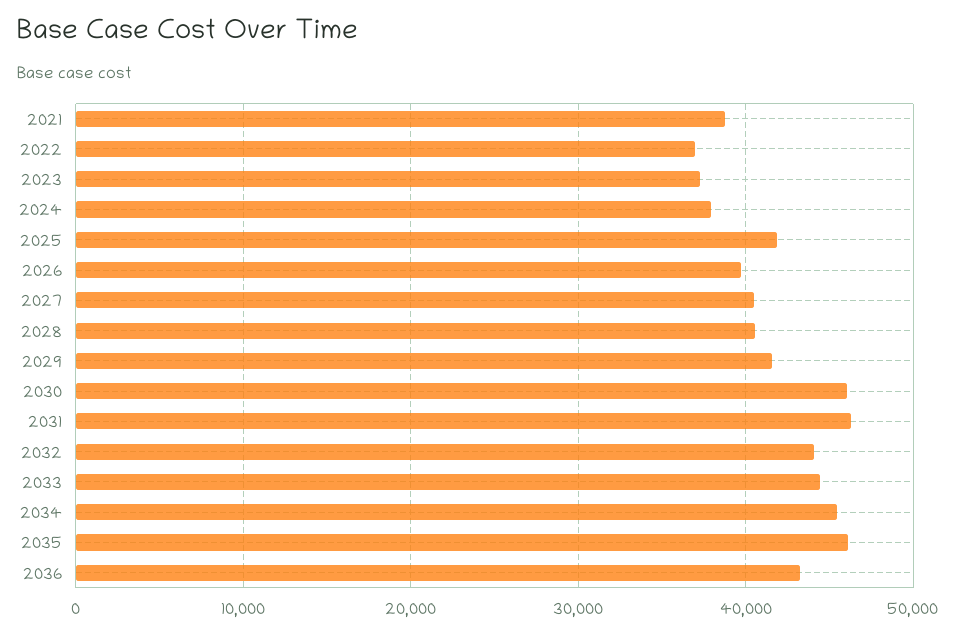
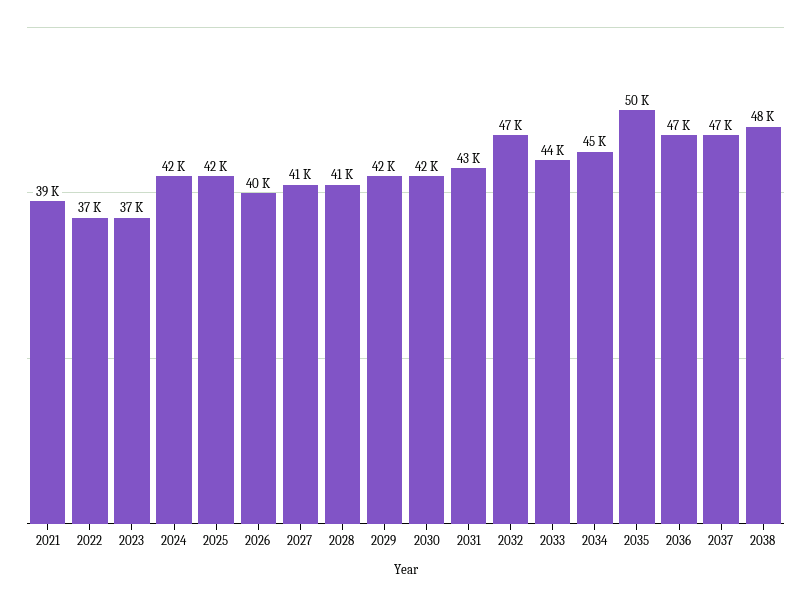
2024: 38000 -> 42000
2030: 46000 -> 42000
2031: 46000 -> 43000
2032: 44000 -> 47000
2035: 46000 -> 50000
2036: 43000 -> 47000
2037: none -> 47000
2038: none -> 48000

